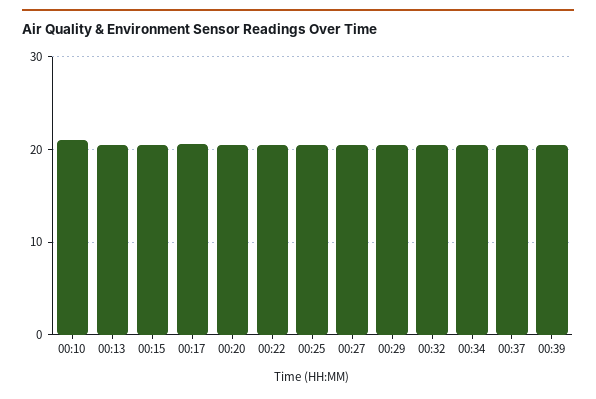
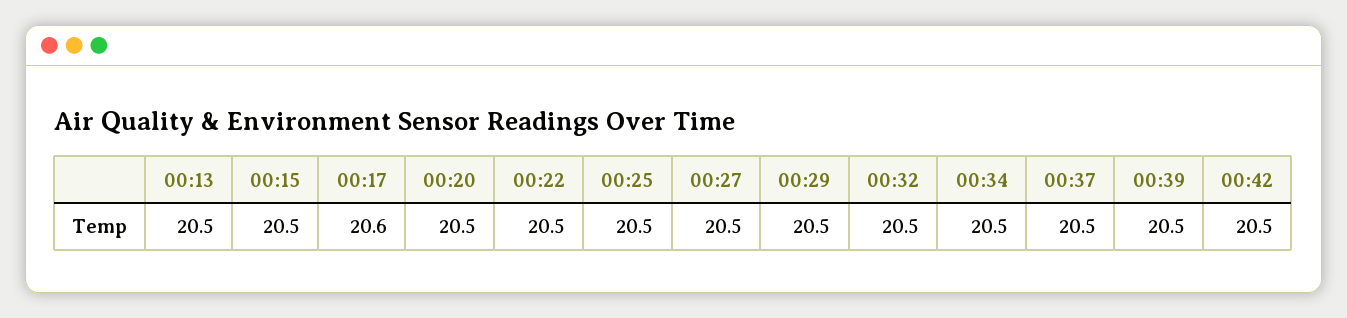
00:10: 21 -> none
00:42: none -> 20.5

